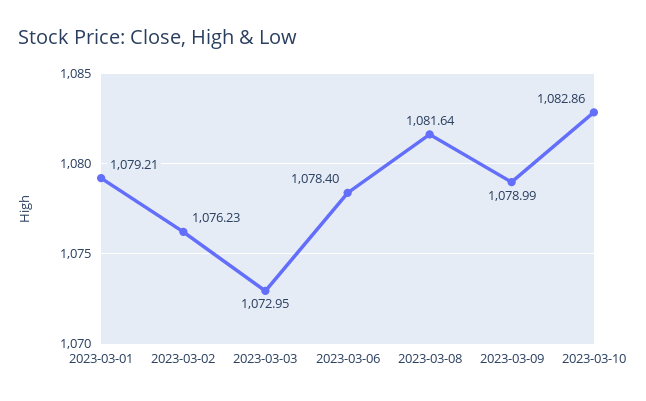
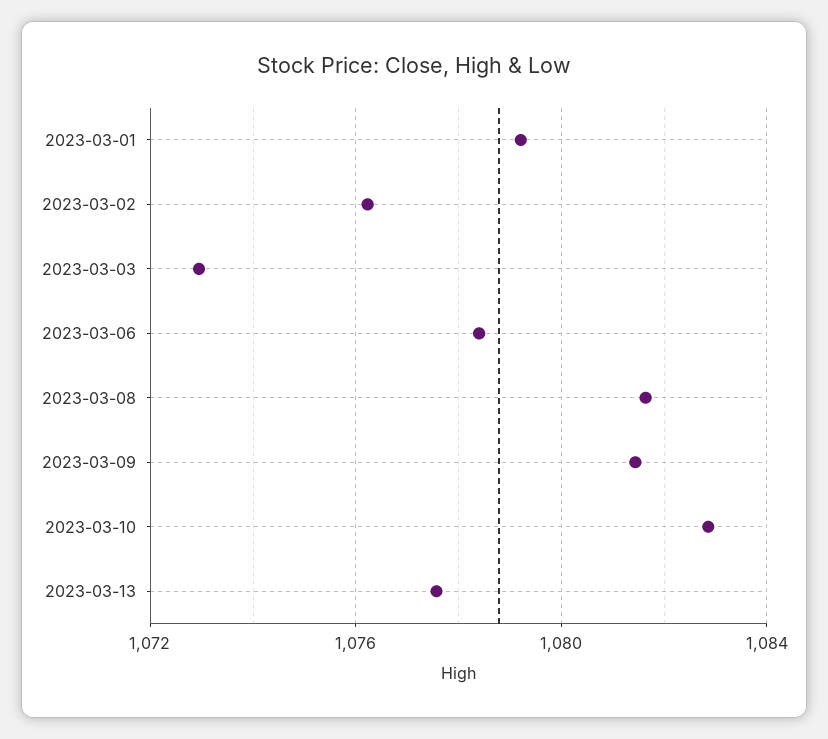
2023-03-09: 1078.99 -> 1081.5
2023-03-13: none -> 1077.5

